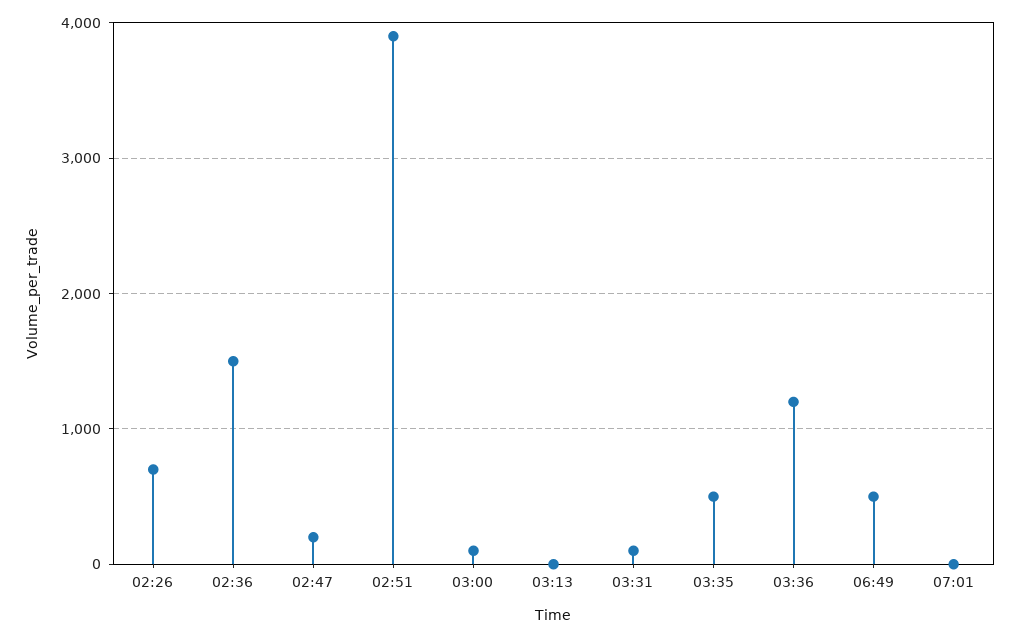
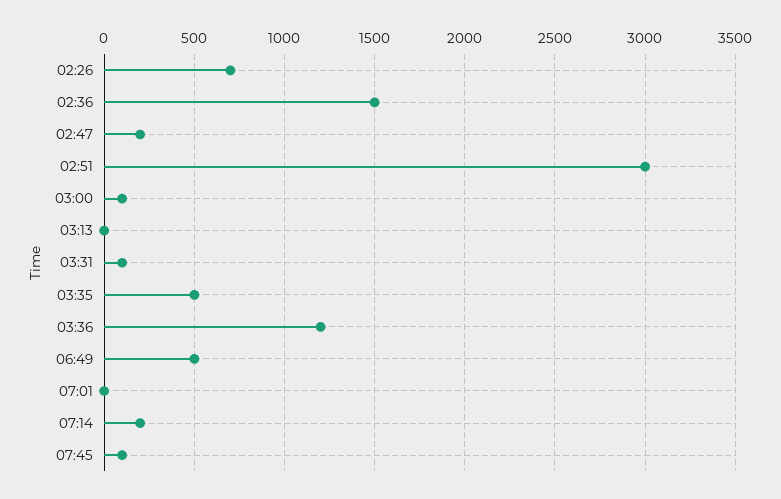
02:51: 3900 -> 3000
07:14: none -> 200
07:45: none -> 100

